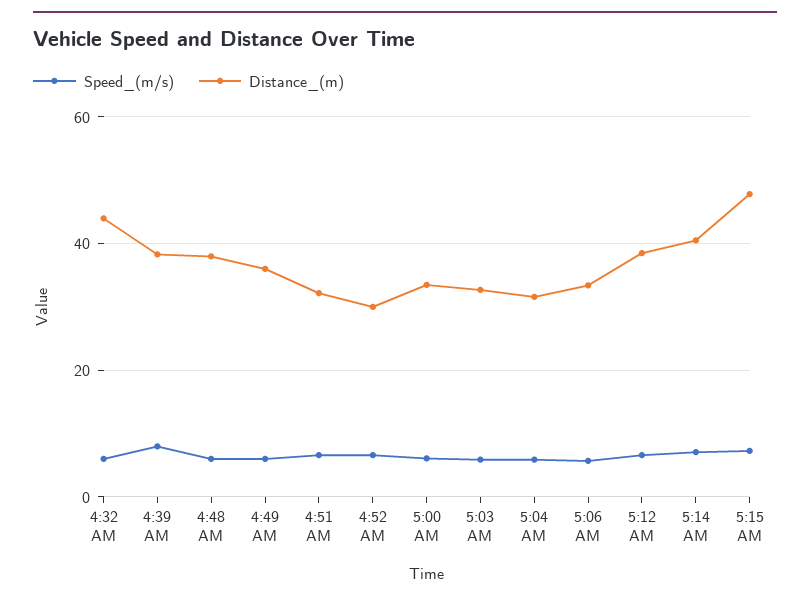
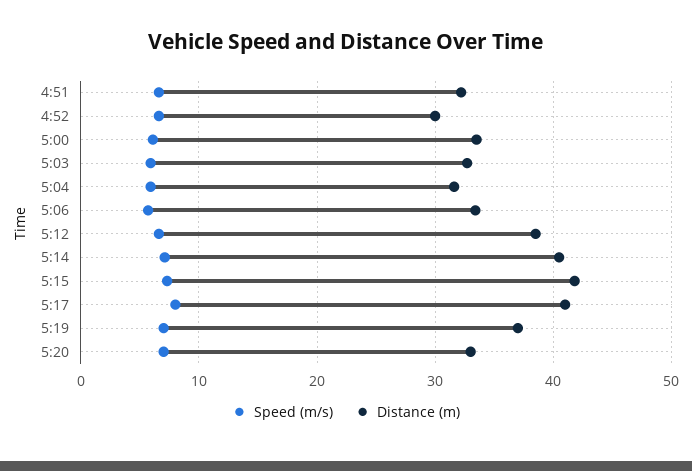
Speed_(m/s), 4:32 AM: 6 -> none
Distance_(m), 4:32 AM: 44 -> none
Speed_(m/s), 4:39 AM: 8 -> none
Distance_(m), 4:39 AM: 38 -> none
Speed_(m/s), 4:48 AM: 6 -> none
Distance_(m), 4:48 AM: 38 -> none
Speed_(m/s), 4:49 AM: 6 -> none
Distance_(m), 4:49 AM: 36 -> none
Distance_(m), 5:15 AM: 48 -> 42
Speed_(m/s), 5:17: none -> 8
Distance_(m), 5:17: none -> 41
Speed_(m/s), 5:19: none -> 7
Distance_(m), 5:19: none -> 37
Speed_(m/s), 5:20: none -> 7
Distance_(m), 5:20: none -> 33

